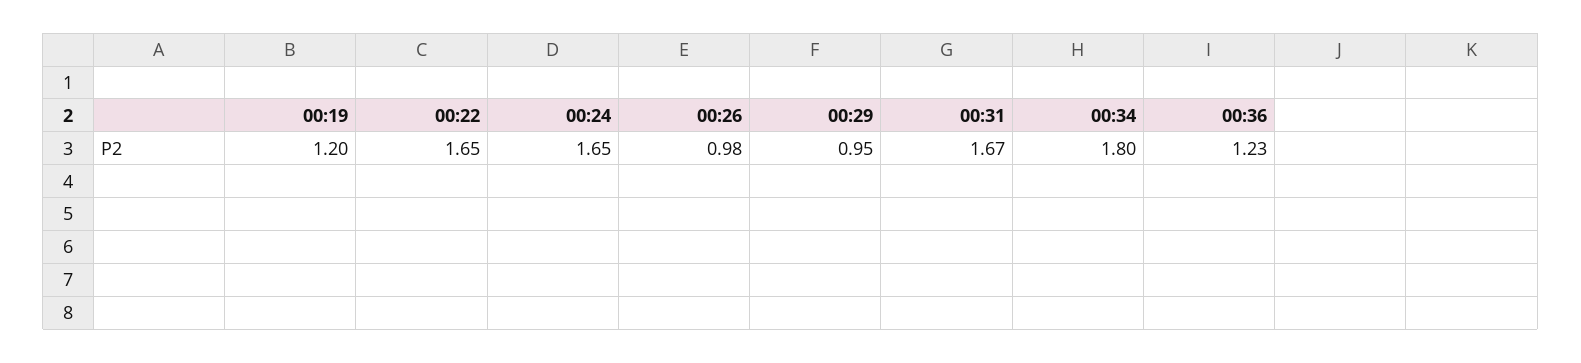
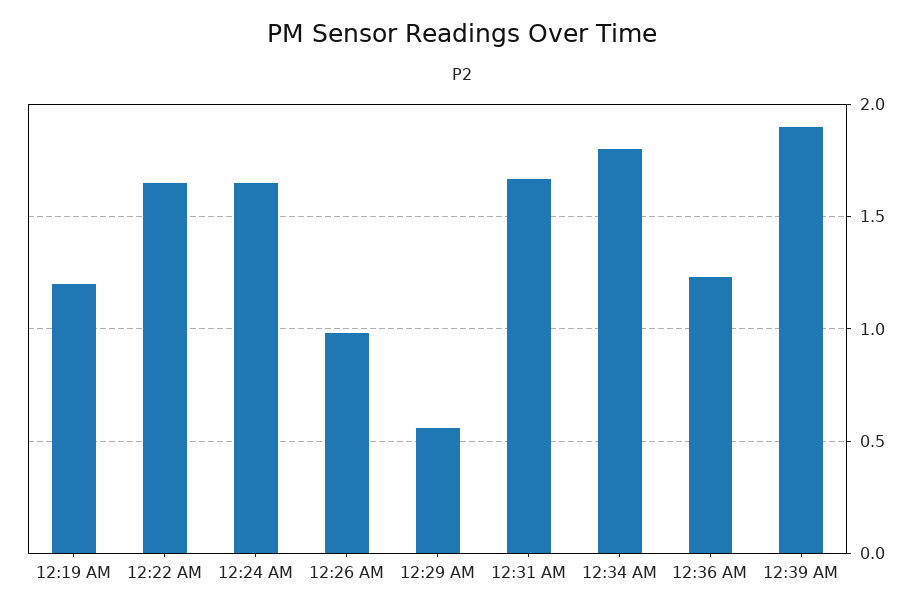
00:29: 0.95 -> 0.55
12:39 AM: none -> 1.9

